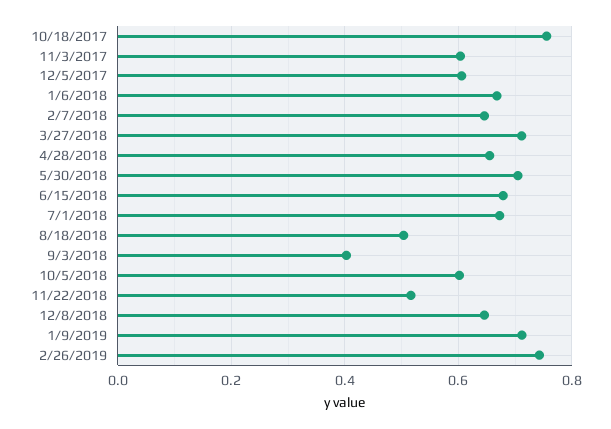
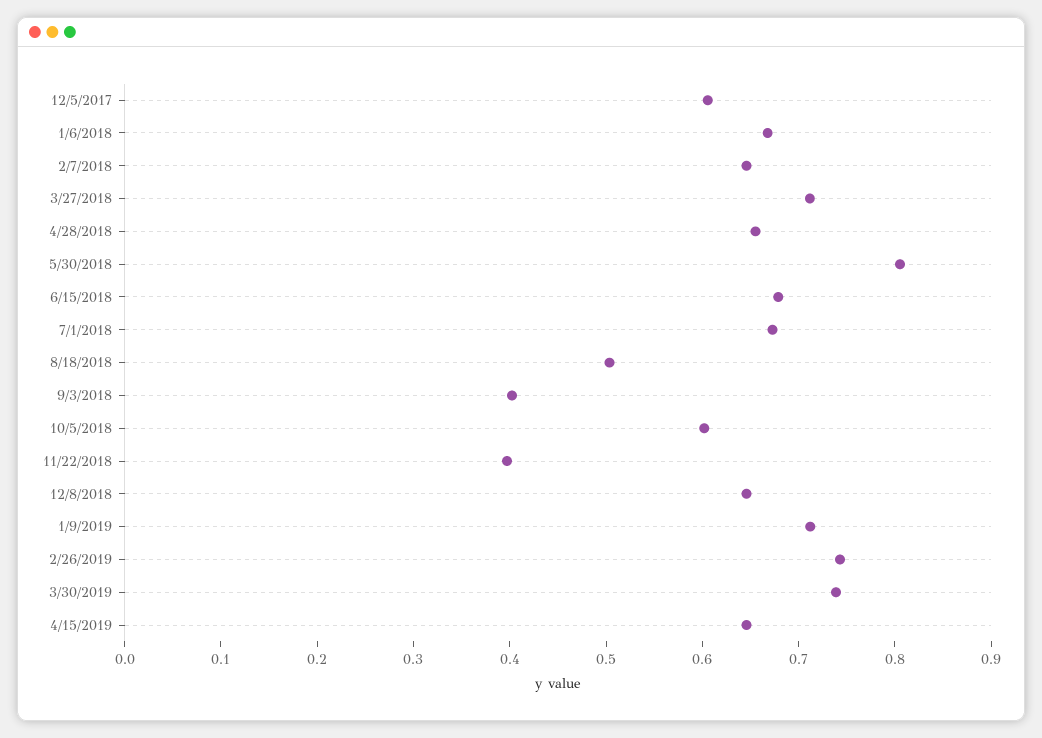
10/18/2017: 0.76 -> none
11/3/2017: 0.6 -> none
5/30/2018: 0.7 -> 0.8
11/22/2018: 0.52 -> 0.4
3/30/2019: none -> 0.74
4/15/2019: none -> 0.64

